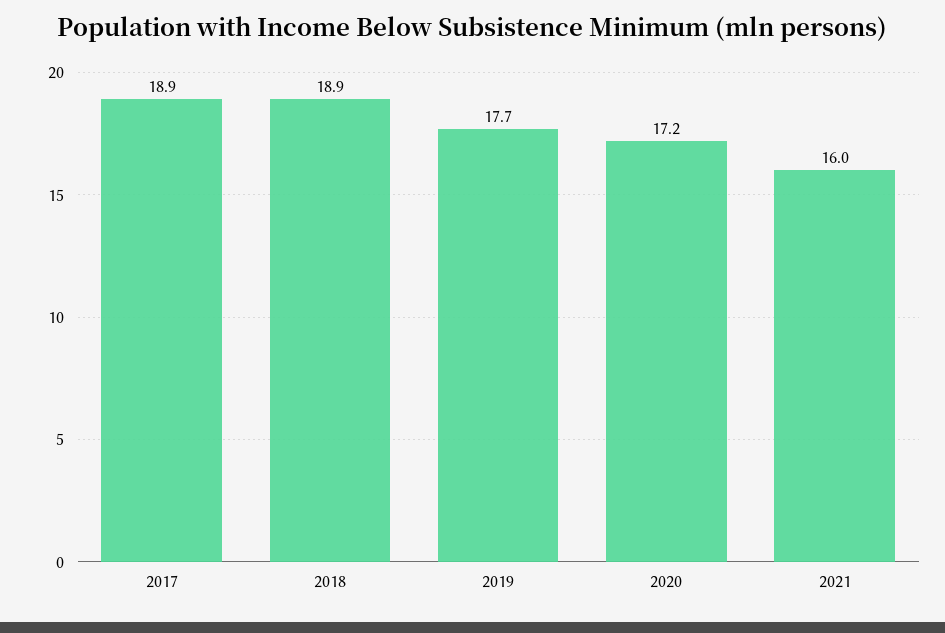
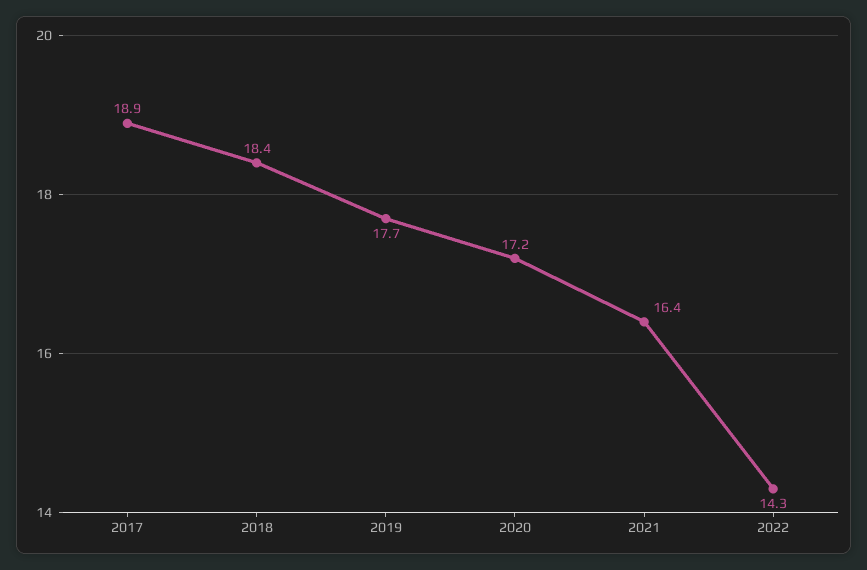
2018: 18.9 -> 18.4
2021: 16 -> 16.4
2022: none -> 14.3

